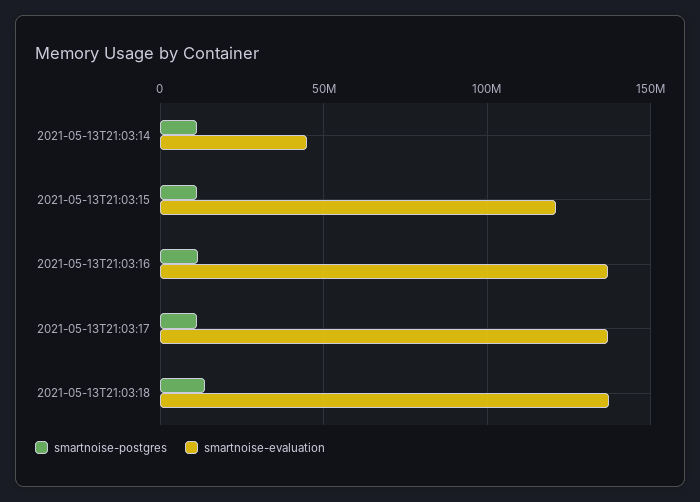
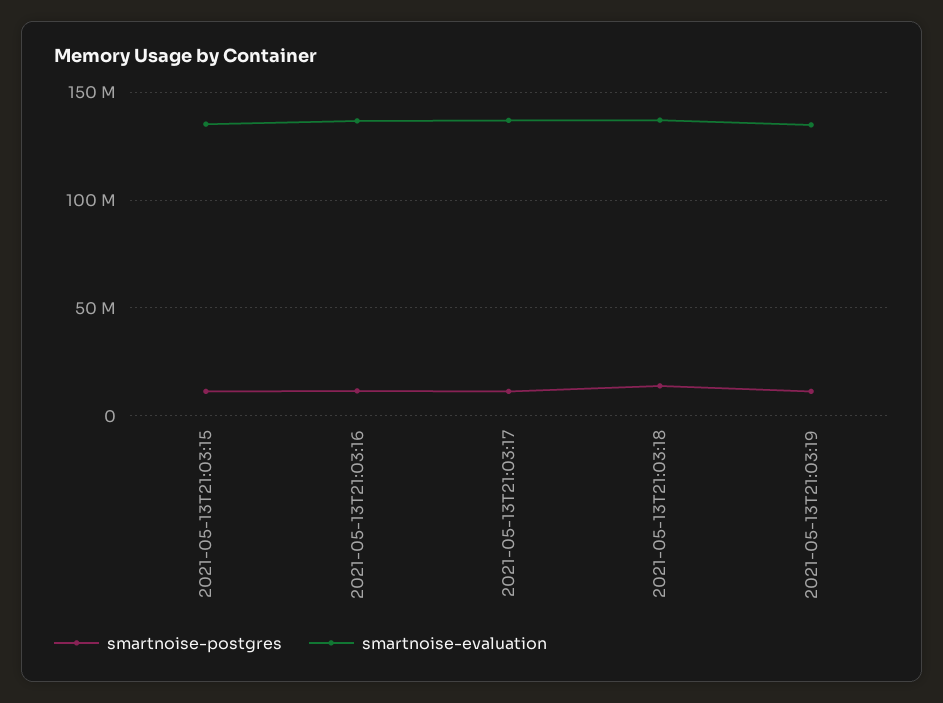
smartnoise-postgres, 2021-05-13T21:03:14: 10000000 -> none
smartnoise-evaluation, 2021-05-13T21:03:14: 45000000 -> none
smartnoise-evaluation, 2021-05-13T21:03:15: 120000000 -> 135000000
smartnoise-postgres, 2021-05-13T21:03:19: none -> 10000000
smartnoise-evaluation, 2021-05-13T21:03:19: none -> 135000000

